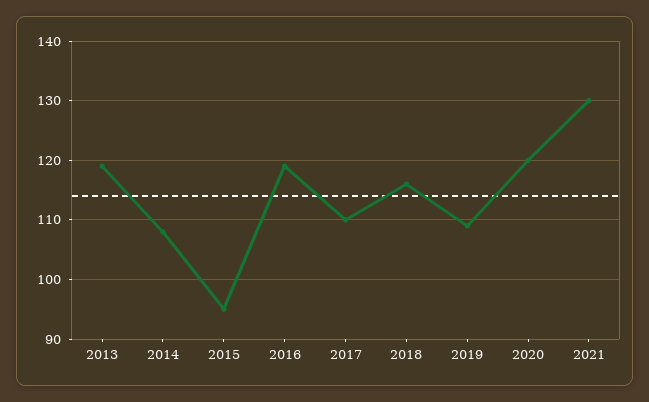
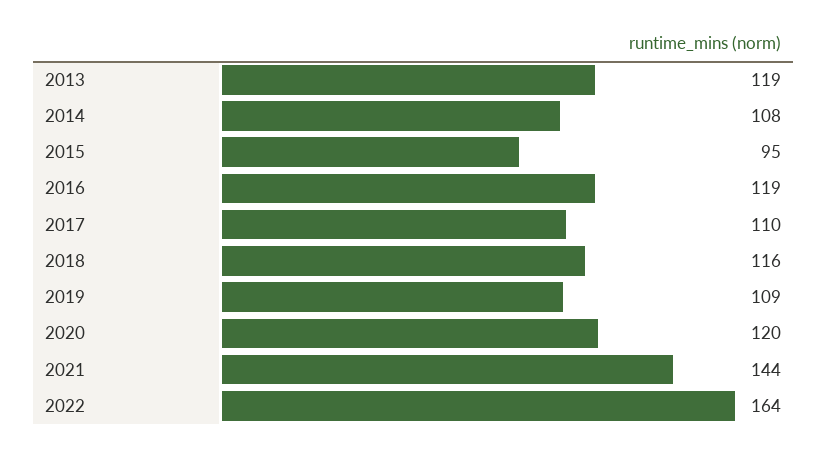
2021: 130 -> 144
2022: none -> 164

